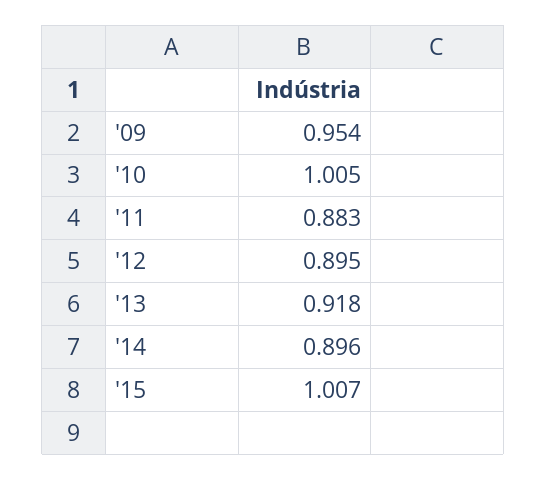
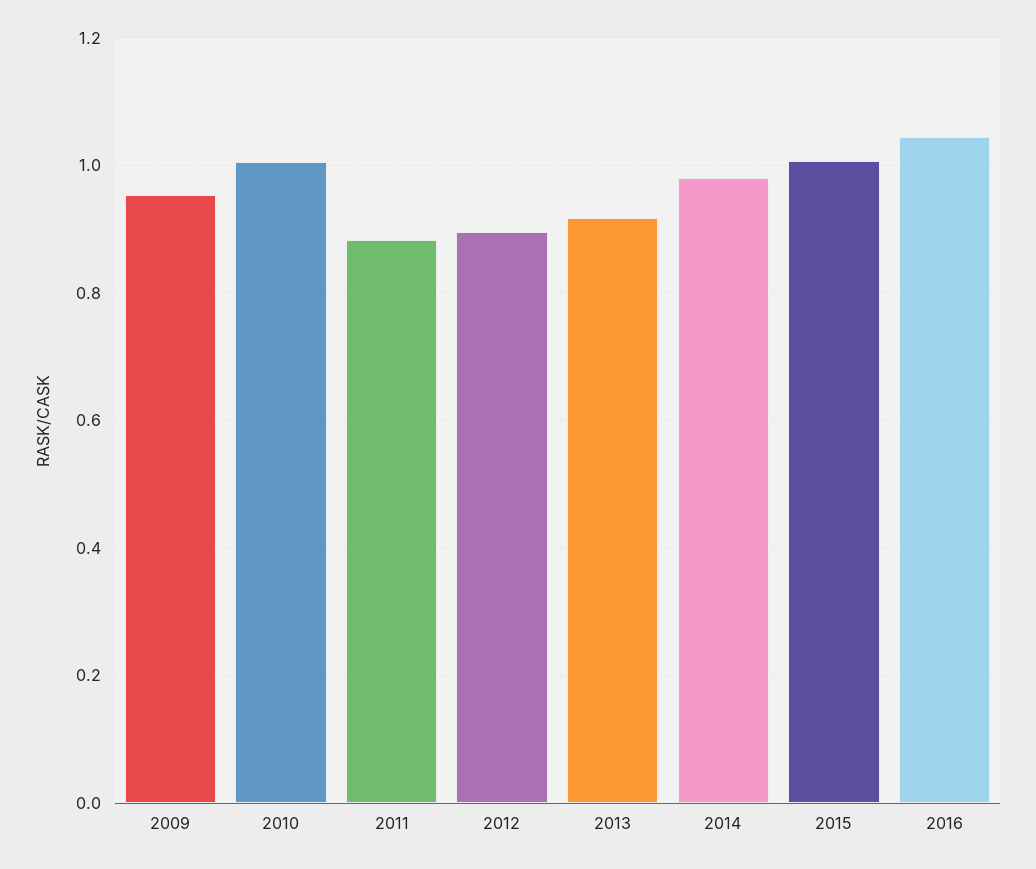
'14: 0.896 -> 0.98
2016: none -> 1.04

